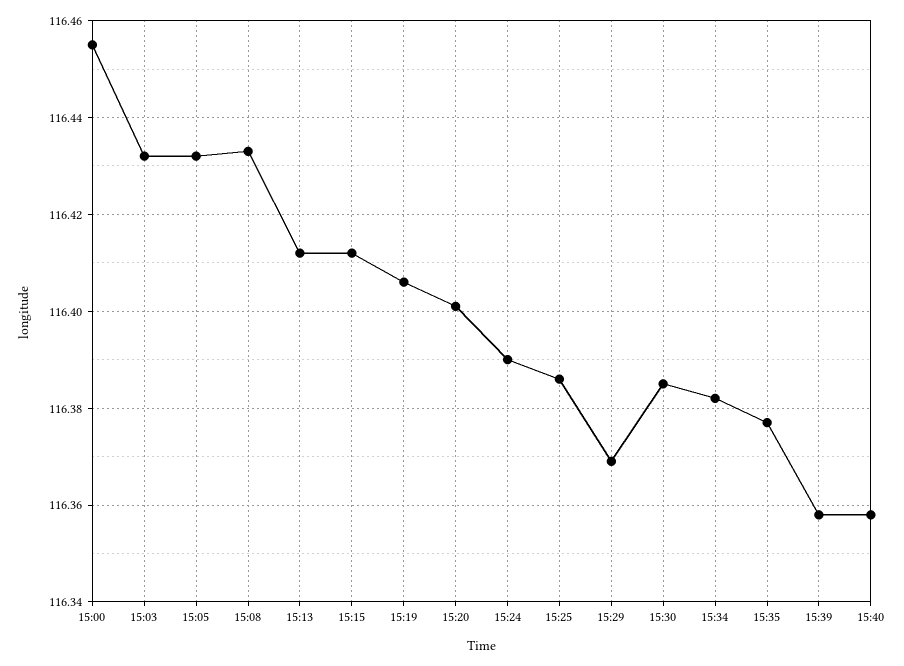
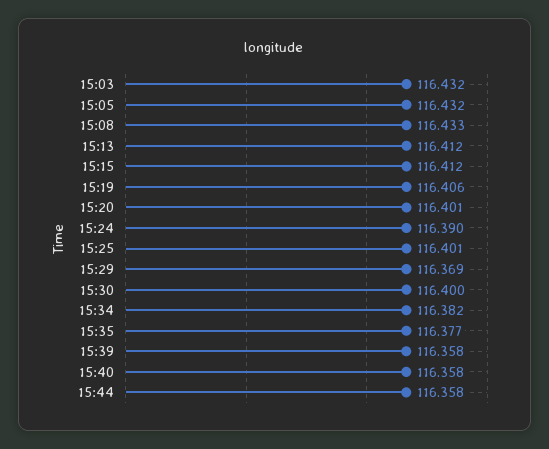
15:00: 116.455 -> none
15:25: 116.385 -> 116.401
15:30: 116.385 -> 116.4
15:44: none -> 116.358

